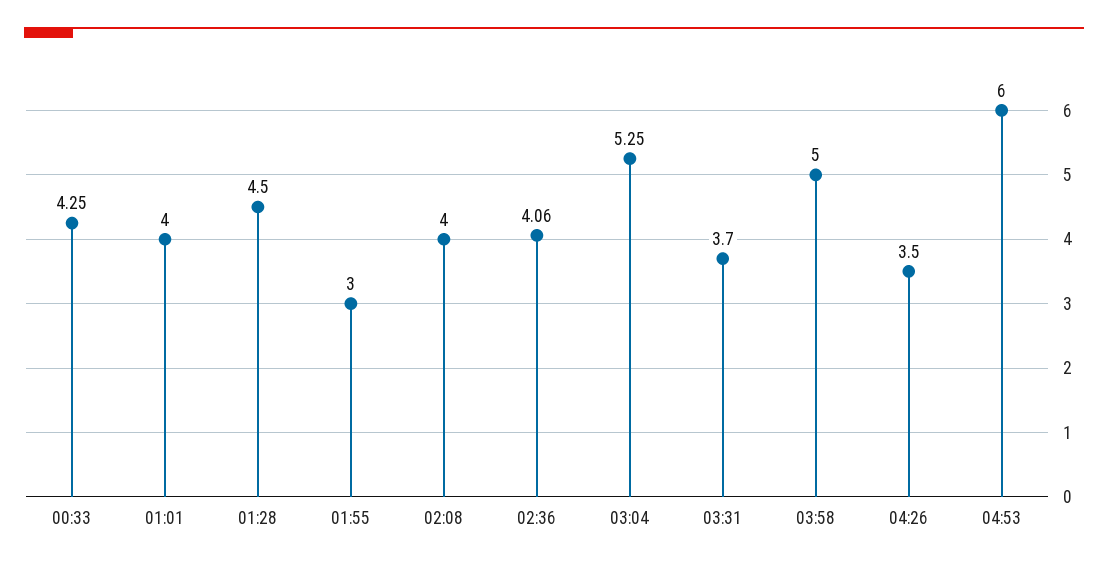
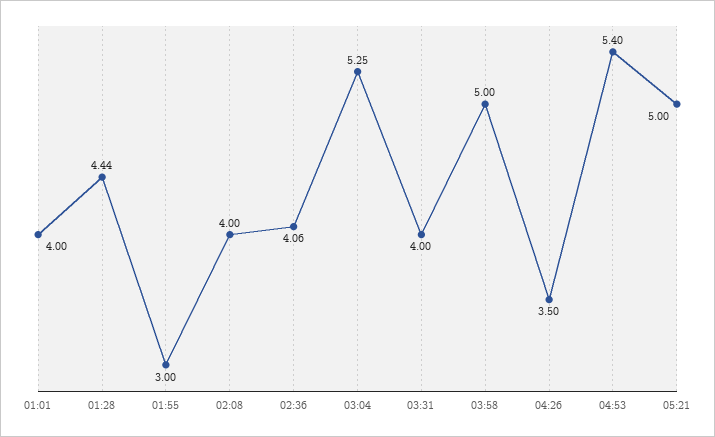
00:33: 4.25 -> none
01:28: 4.5 -> 4.44
03:31: 3.7 -> 4
04:53: 6 -> 5.4
05:21: none -> 5

